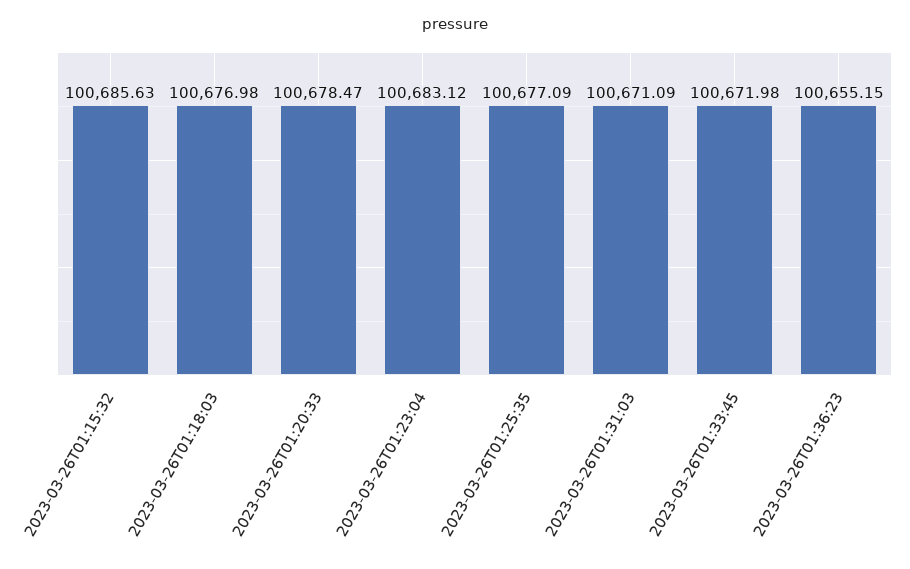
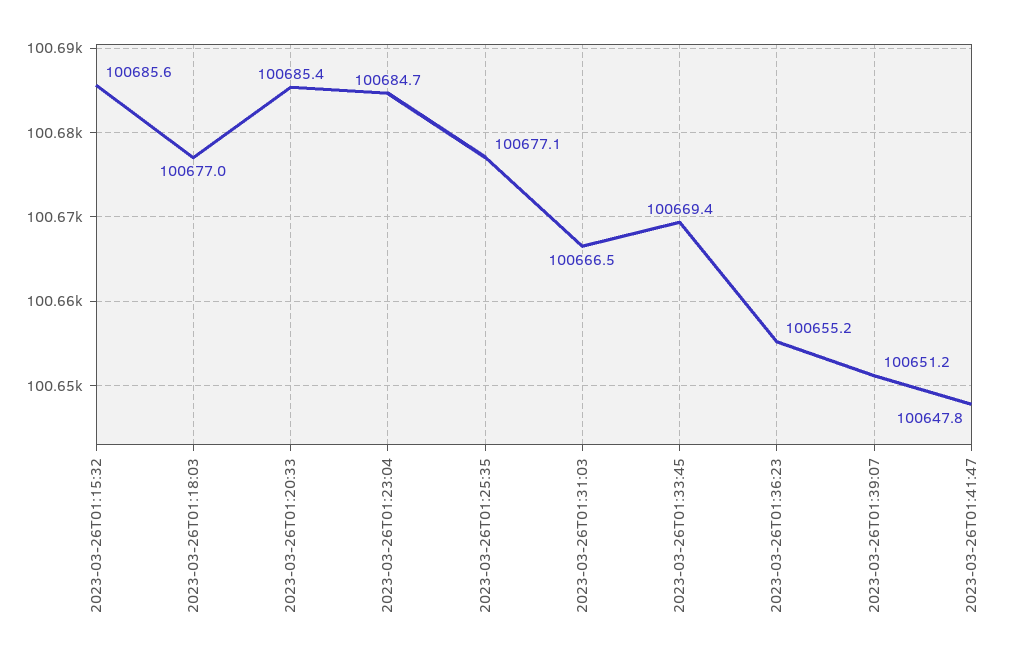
2023-03-26T01:20:33: 100678.47 -> 100685.4
2023-03-26T01:23:04: 100683.12 -> 100684.7
2023-03-26T01:31:03: 100671.09 -> 100666.5
2023-03-26T01:33:45: 100671.98 -> 100669.4
2023-03-26T01:39:07: none -> 100651.2
2023-03-26T01:41:47: none -> 100647.8

